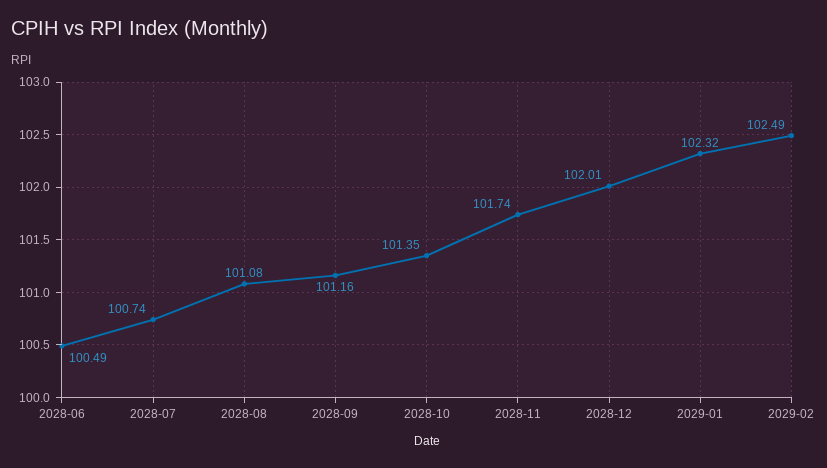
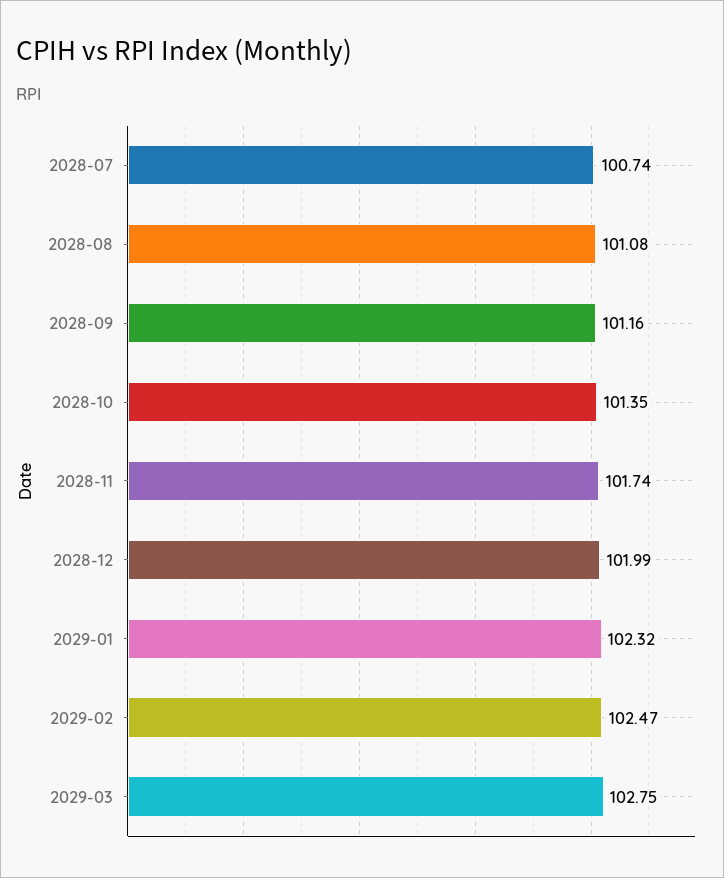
2028-06: 100.49 -> none
2028-12: 102.01 -> 101.99
2029-02: 102.49 -> 102.47
2029-03: none -> 102.75

